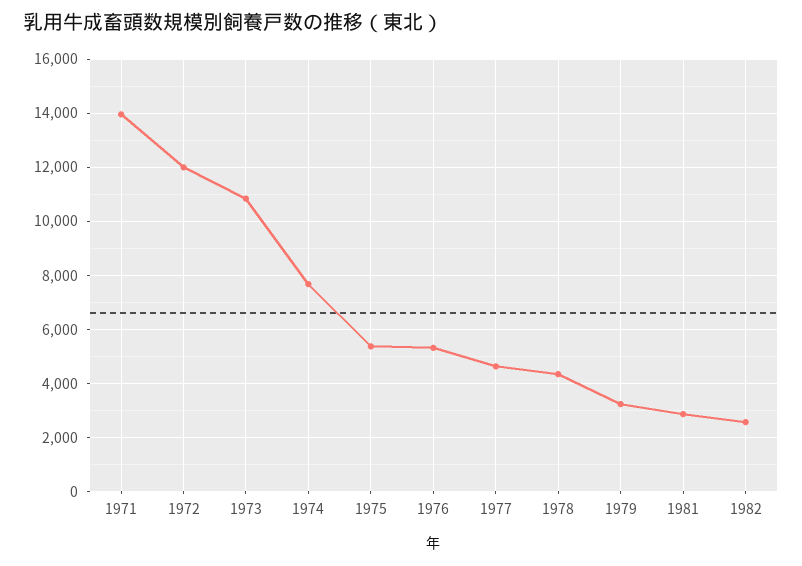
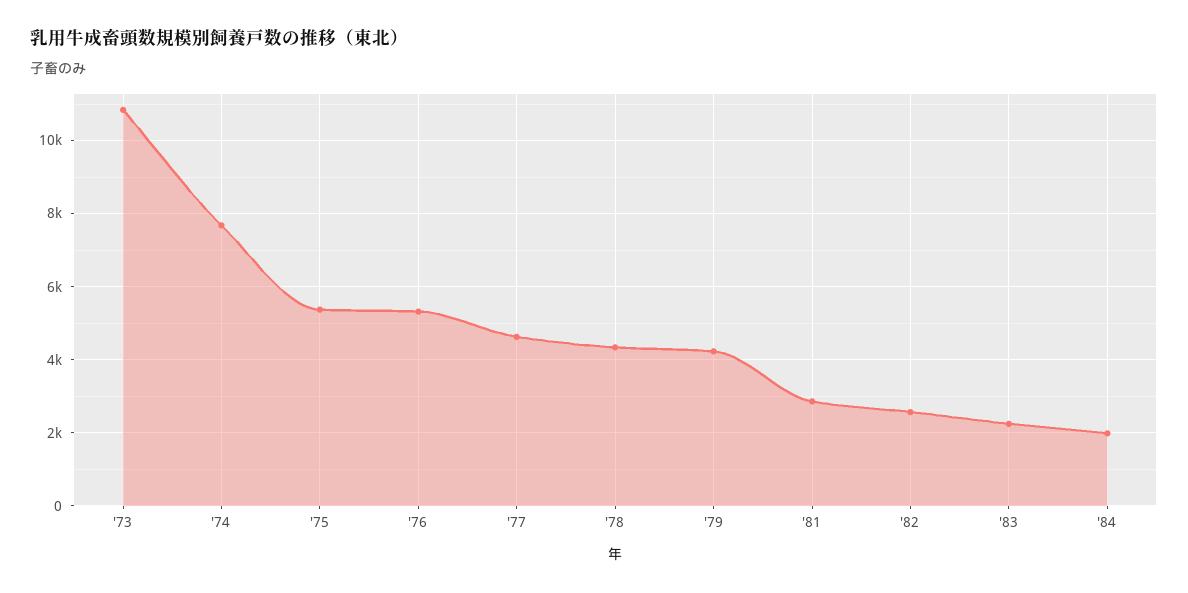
1971: 14000 -> none
1972: 12000 -> none
1979: 3250 -> 4200
'83: none -> 2200
'84: none -> 2000

